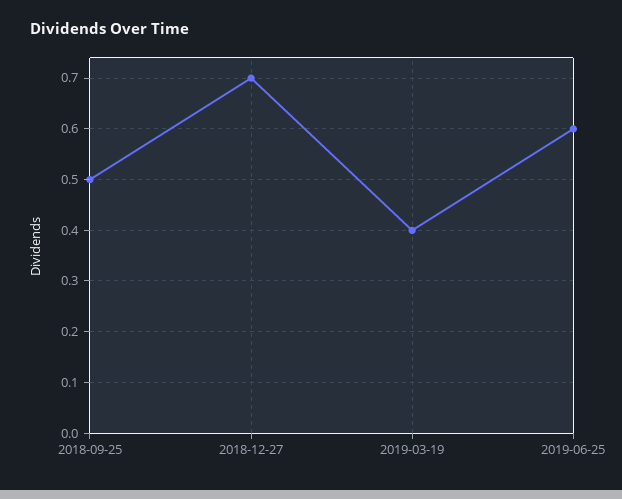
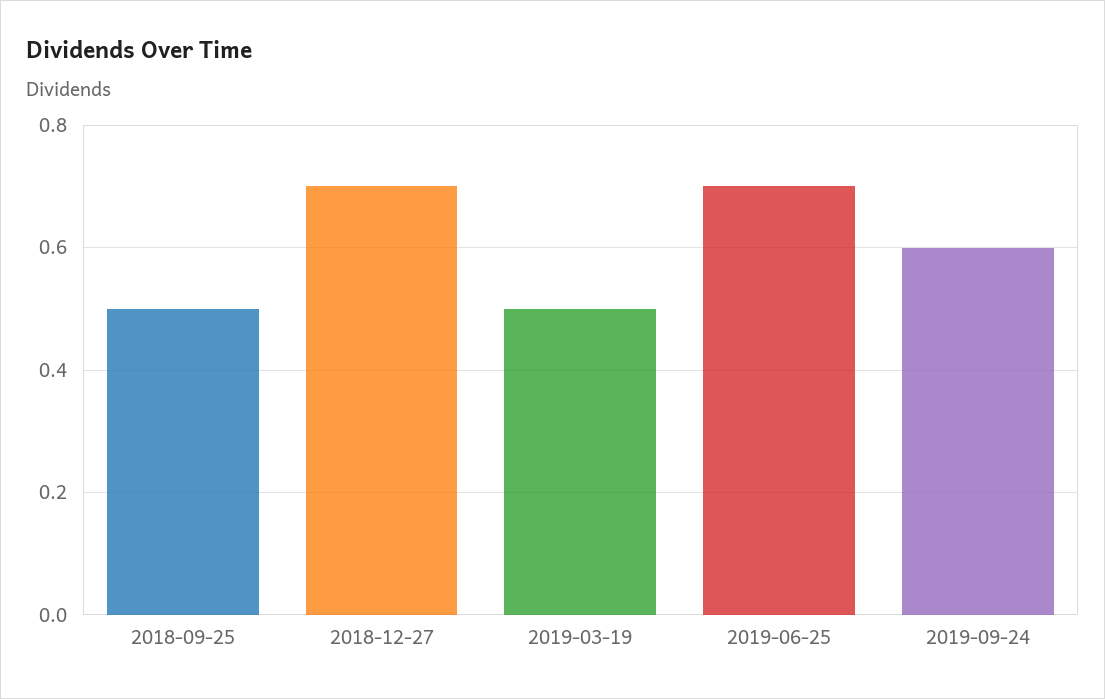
2019-03-19: 0.4 -> 0.5
2019-06-25: 0.6 -> 0.7
2019-09-24: none -> 0.6

